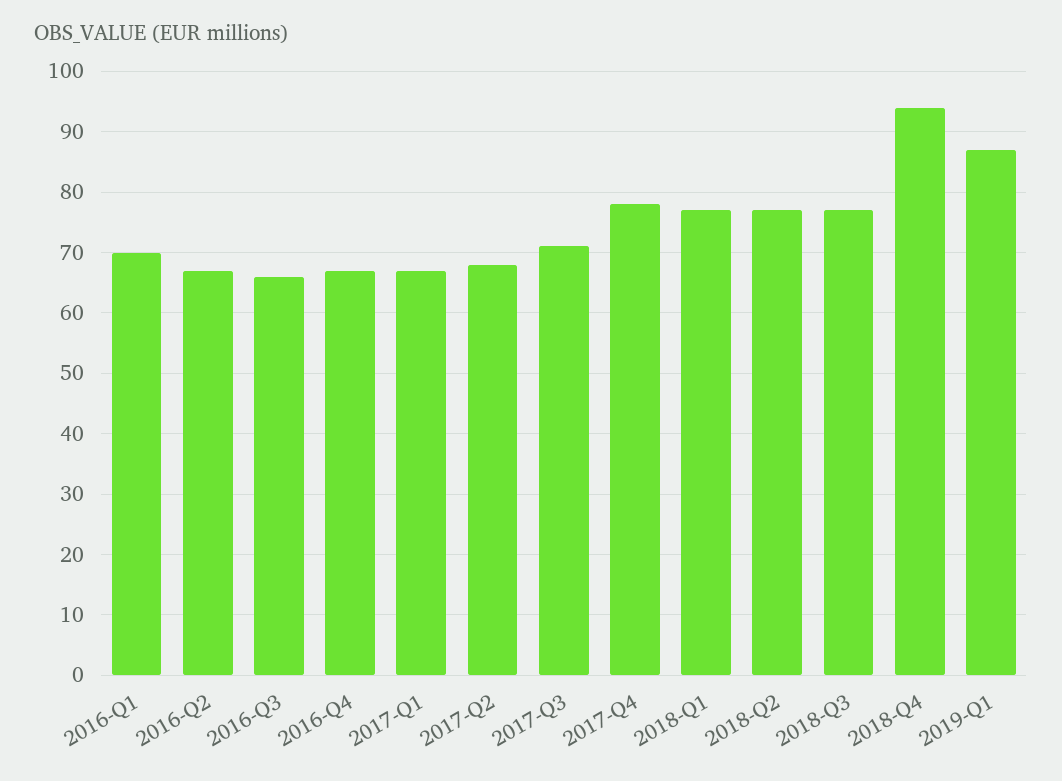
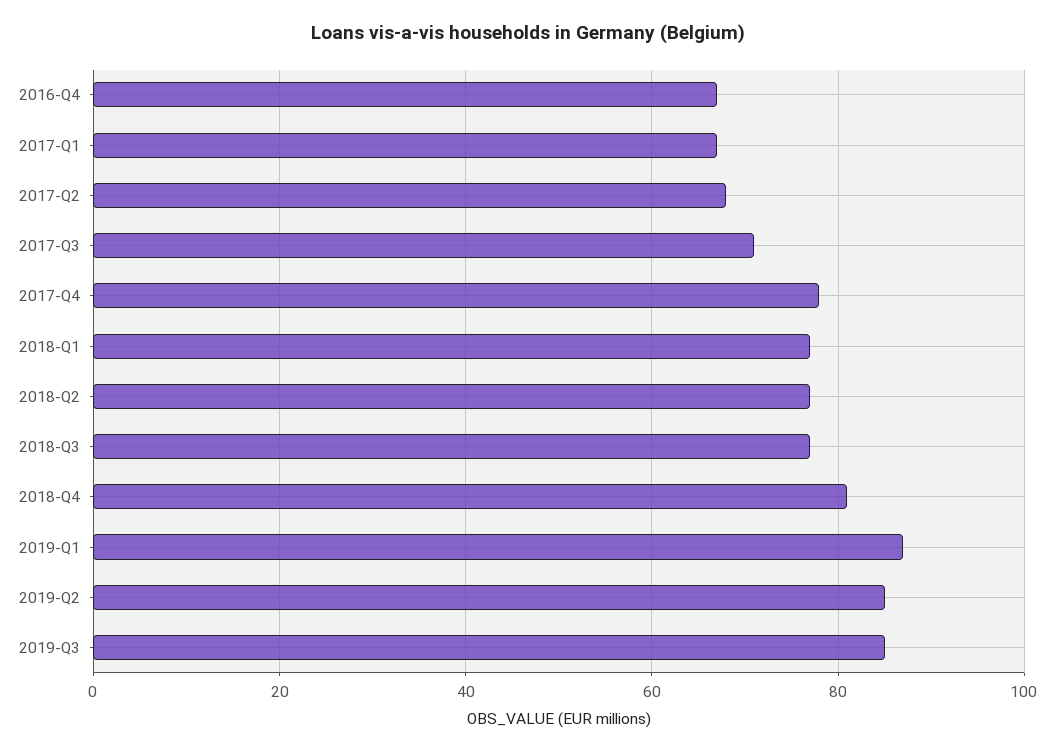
2016-Q1: 70 -> none
2016-Q2: 67 -> none
2016-Q3: 66 -> none
2018-Q4: 94 -> 80
2019-Q2: none -> 85
2019-Q3: none -> 85

